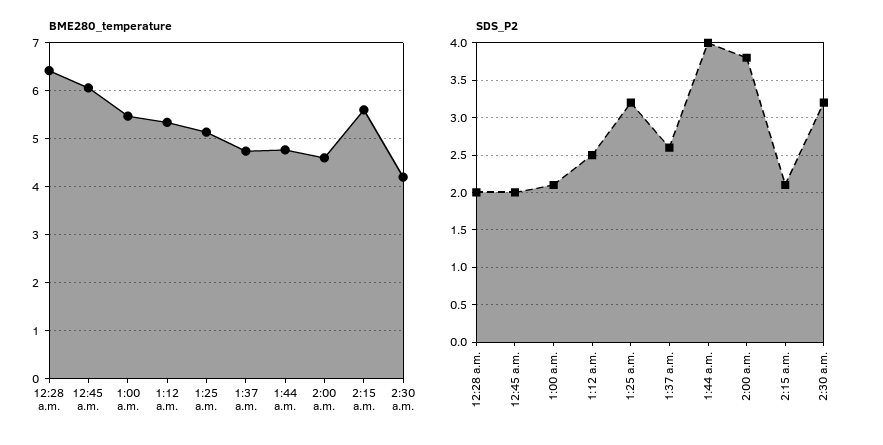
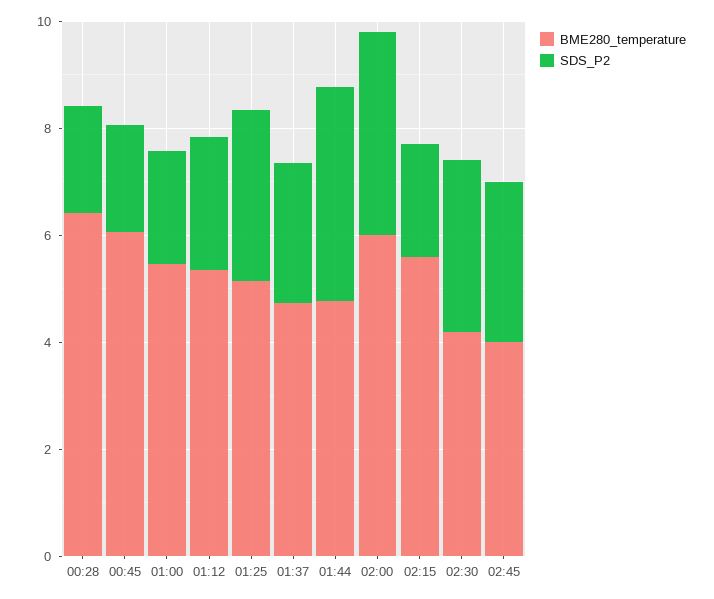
BME280_temperature, 2:00 a.m.: 4.6 -> 6
BME280_temperature, 02:45: none -> 4
SDS_P2, 02:45: none -> 3

